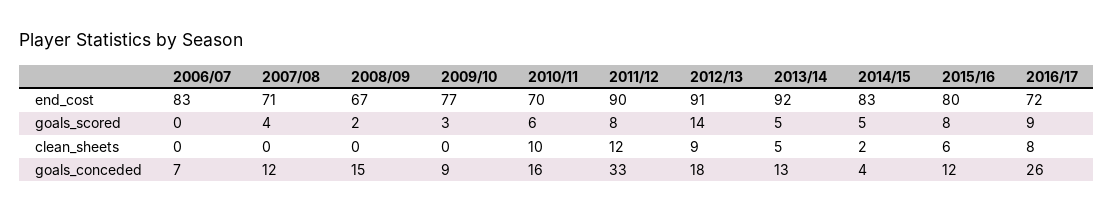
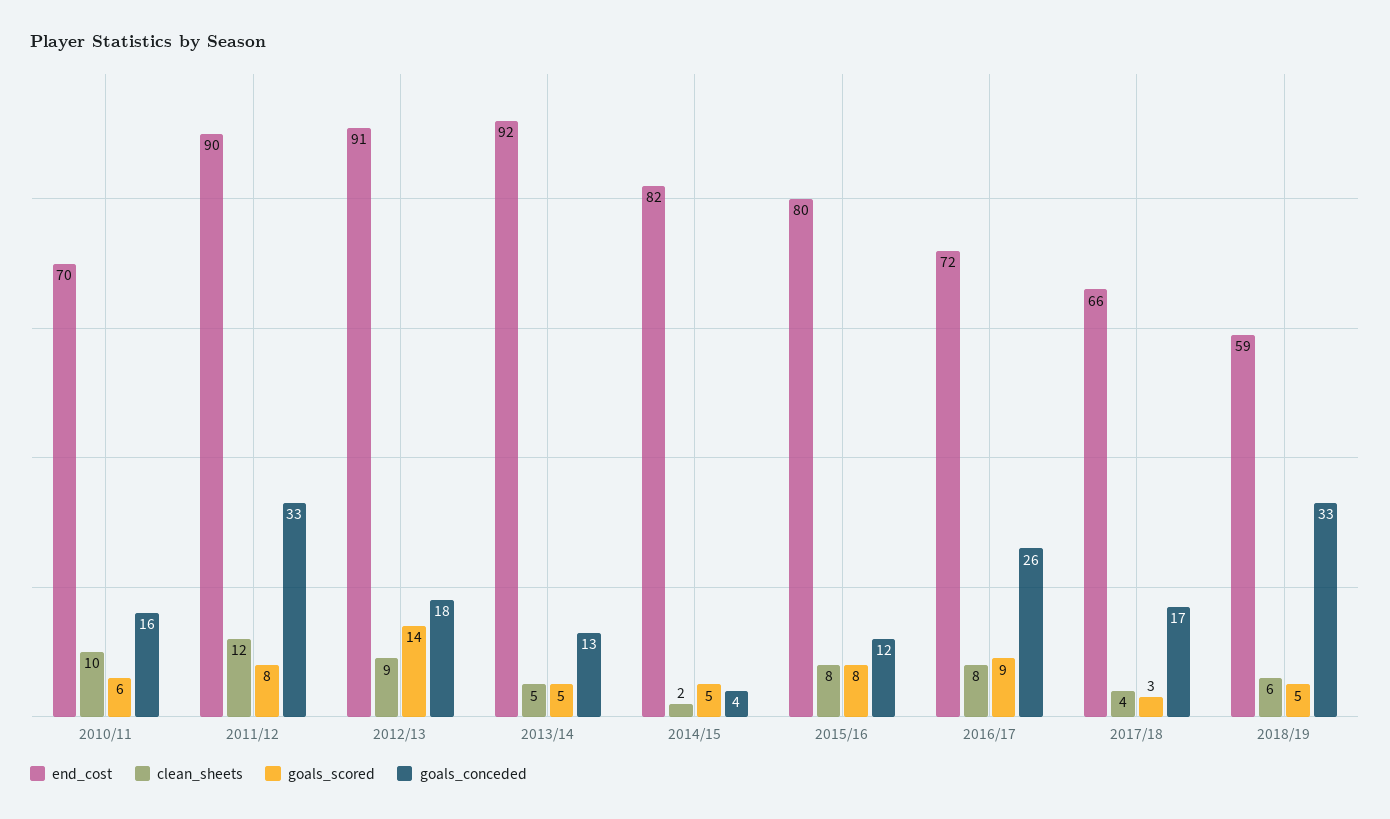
end_cost, 2006/07: 83 -> none
end_cost, 2007/08: 71 -> none
end_cost, 2008/09: 67 -> none
end_cost, 2009/10: 77 -> none
end_cost, 2014/15: 83 -> 82
goals_scored, 2006/07: 0 -> none
goals_scored, 2007/08: 4 -> none
goals_scored, 2008/09: 2 -> none
goals_scored, 2009/10: 3 -> none
clean_sheets, 2006/07: 0 -> none
clean_sheets, 2007/08: 0 -> none
clean_sheets, 2008/09: 0 -> none
clean_sheets, 2009/10: 0 -> none
clean_sheets, 2015/16: 6 -> 8
goals_conceded, 2006/07: 7 -> none
goals_conceded, 2007/08: 12 -> none
goals_conceded, 2008/09: 15 -> none
goals_conceded, 2009/10: 9 -> none
end_cost, 2017/18: none -> 66
clean_sheets, 2017/18: none -> 4
goals_scored, 2017/18: none -> 3
goals_conceded, 2017/18: none -> 17
end_cost, 2018/19: none -> 59
clean_sheets, 2018/19: none -> 6
goals_scored, 2018/19: none -> 5
goals_conceded, 2018/19: none -> 33

